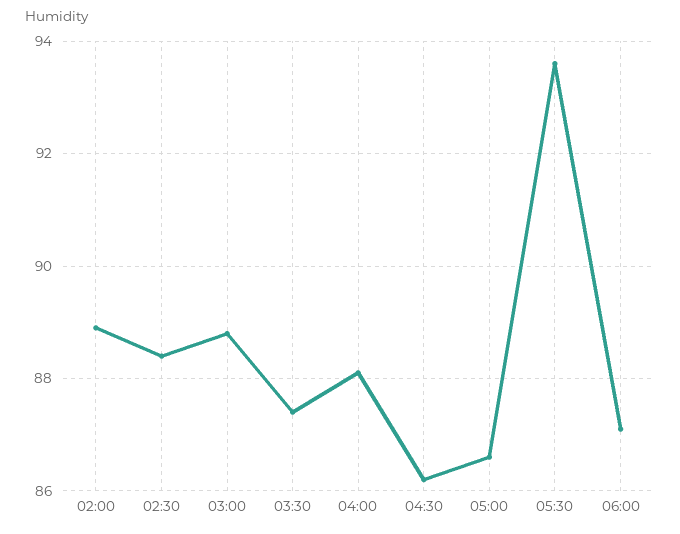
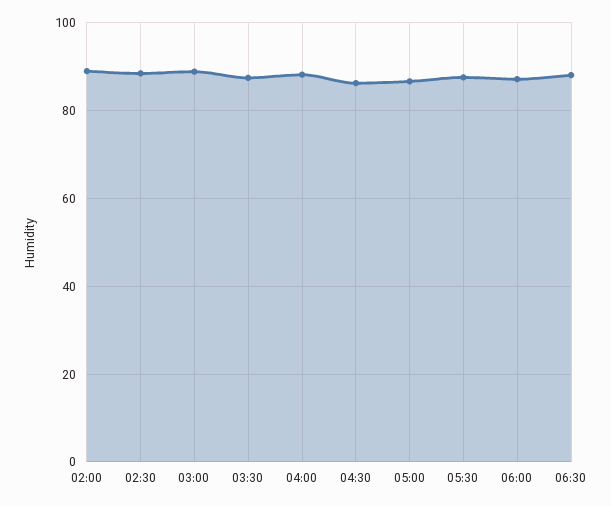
05:30: 93.5 -> 88
06:30: none -> 88

